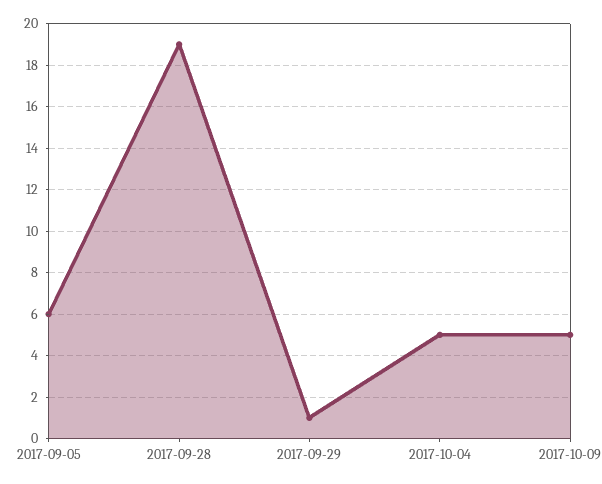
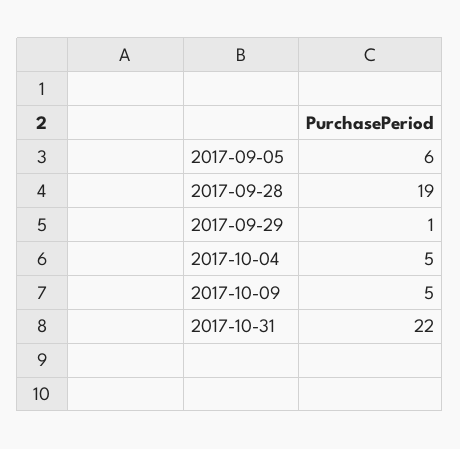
2017-10-31: none -> 22

